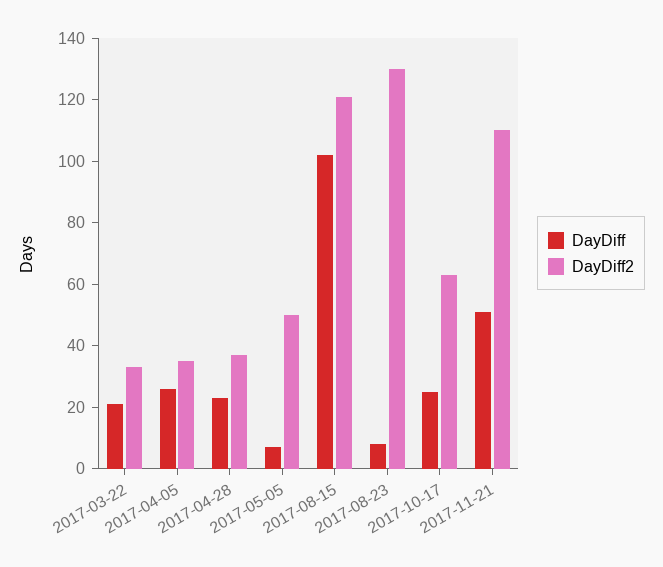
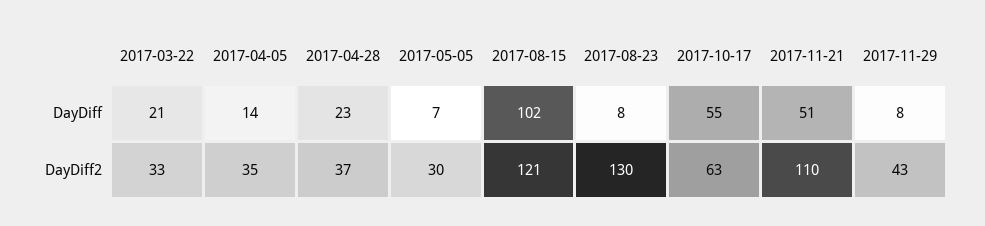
DayDiff, 2017-04-05: 25 -> 14
DayDiff2, 2017-05-05: 50 -> 30
DayDiff, 2017-10-17: 25 -> 55
DayDiff, 2017-11-29: none -> 8
DayDiff2, 2017-11-29: none -> 43

